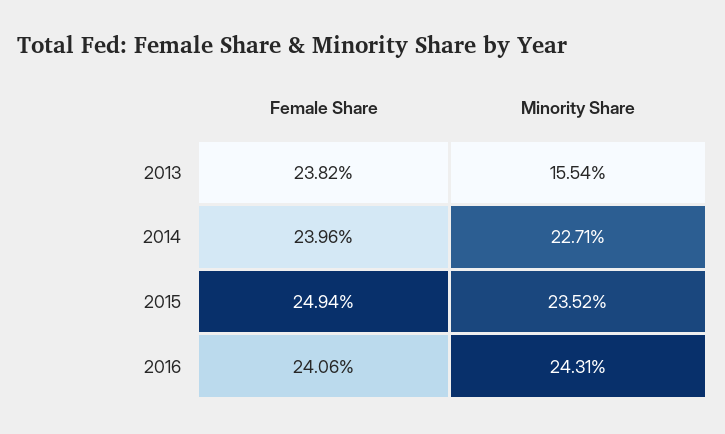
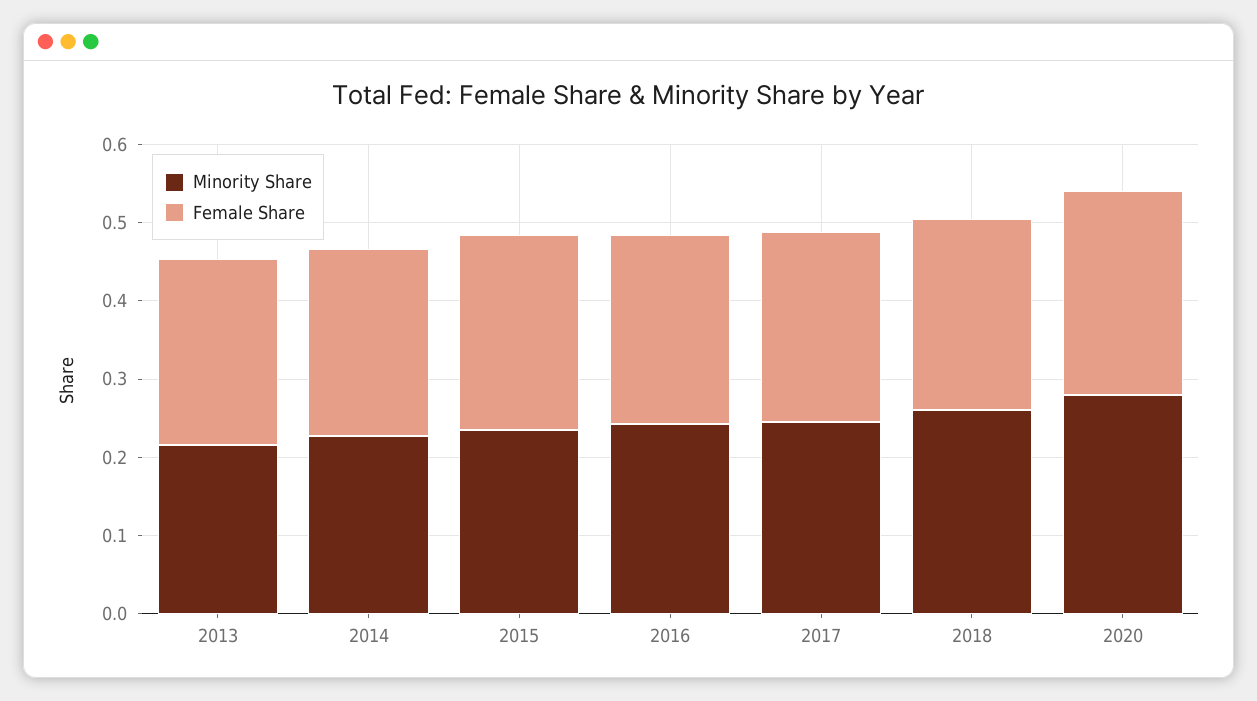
Minority Share, 2013: 0.1554 -> 0.22
Minority Share, 2017: none -> 0.24
Female Share, 2017: none -> 0.24
Minority Share, 2018: none -> 0.26
Female Share, 2018: none -> 0.24
Minority Share, 2020: none -> 0.28
Female Share, 2020: none -> 0.26

